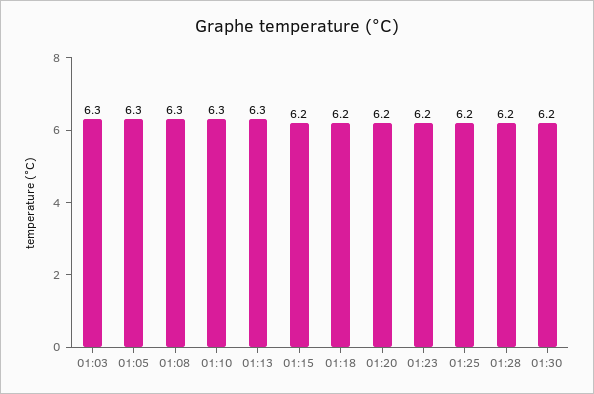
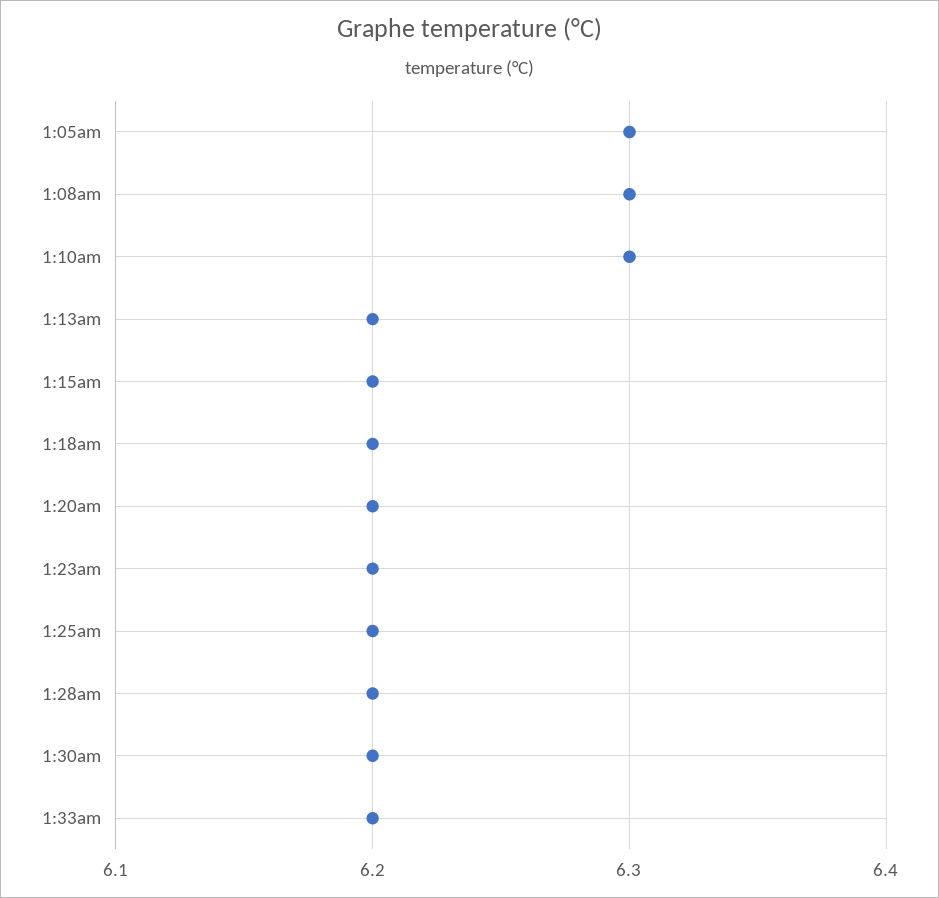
01:03: 6.3 -> none
01:13: 6.3 -> 6.2
1:33am: none -> 6.2

